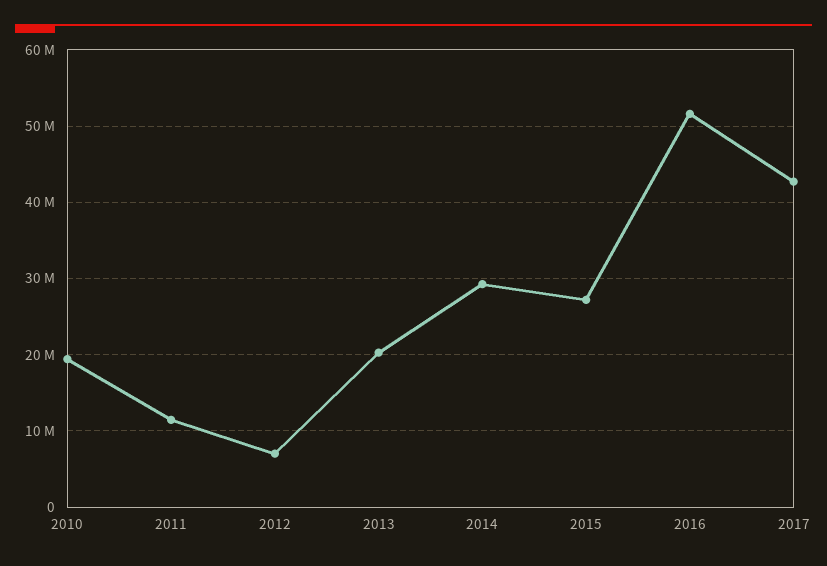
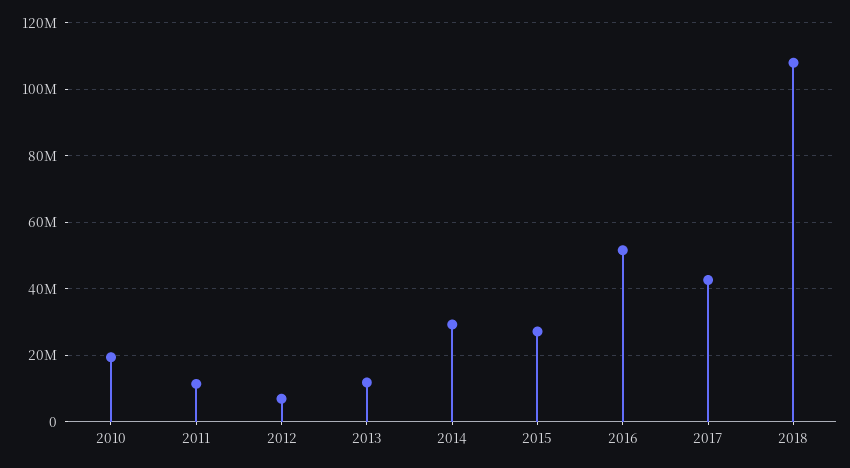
2013: 20000000 -> 12000000
2018: none -> 108000000

